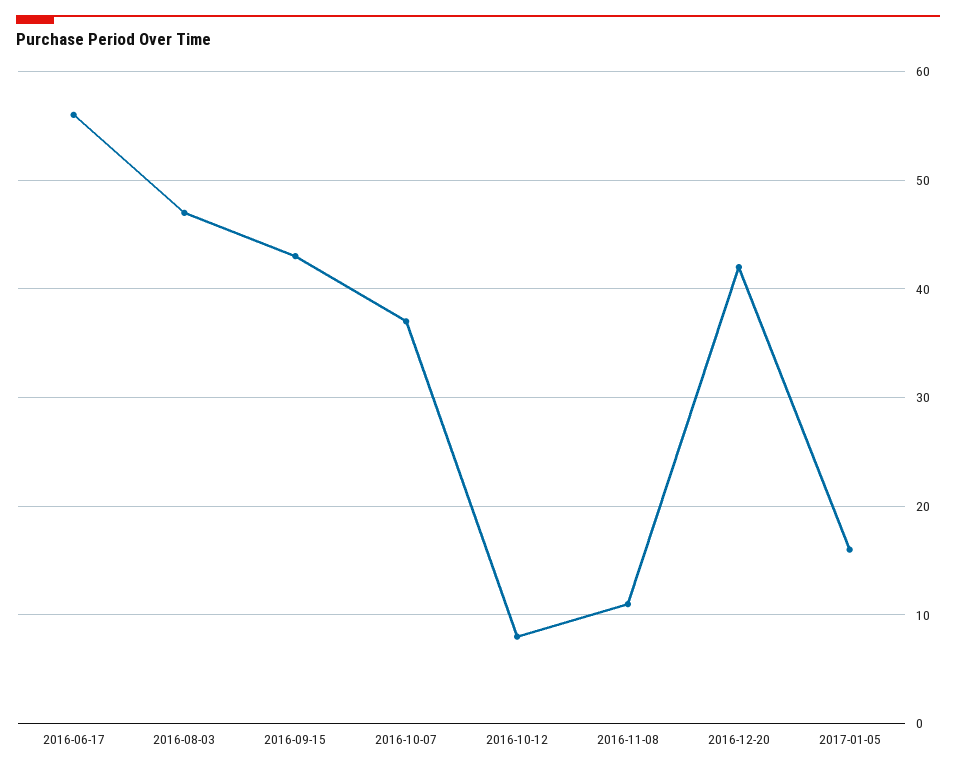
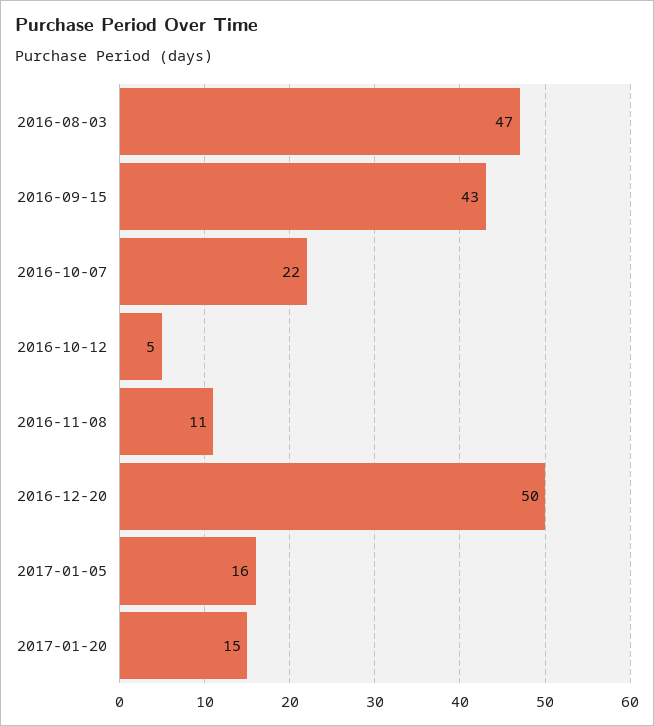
2016-06-17: 56 -> none
2016-10-07: 37 -> 22
2016-10-12: 8 -> 5
2016-12-20: 42 -> 50
2017-01-20: none -> 15

